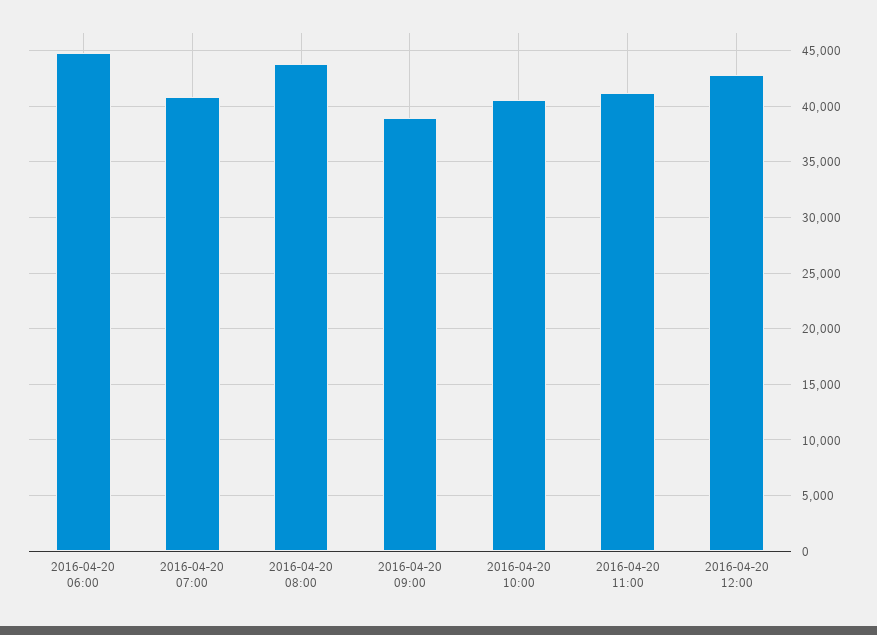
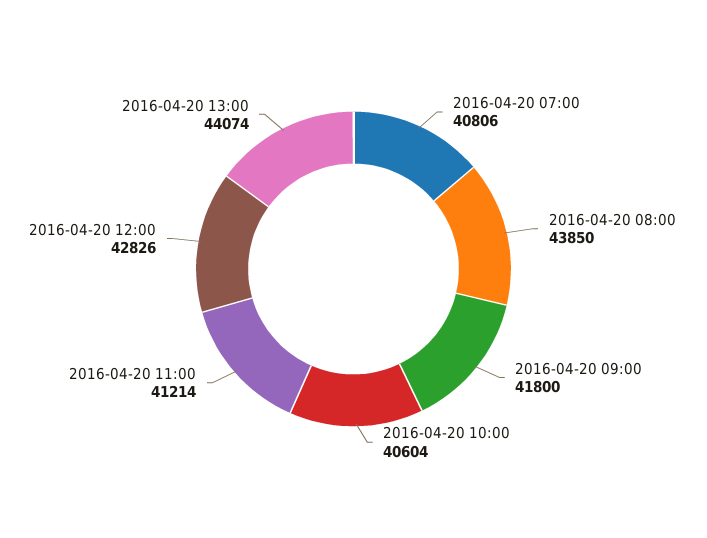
2016-04-20 06:00: 45000 -> none
2016-04-20 09:00: 39000 -> 41800
2016-04-20 13:00: none -> 44074

